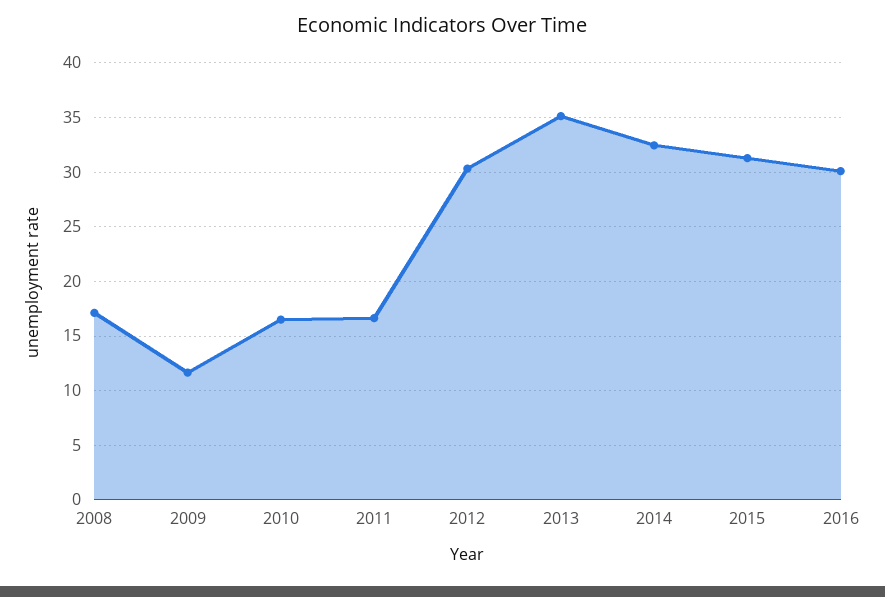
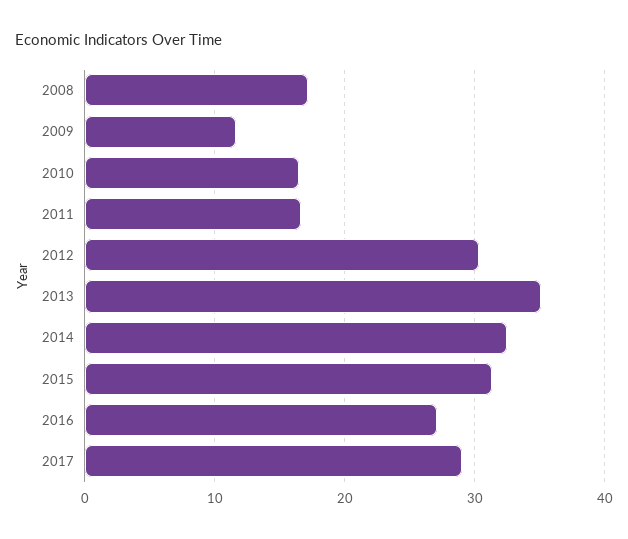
2016: 30 -> 27
2017: none -> 29

